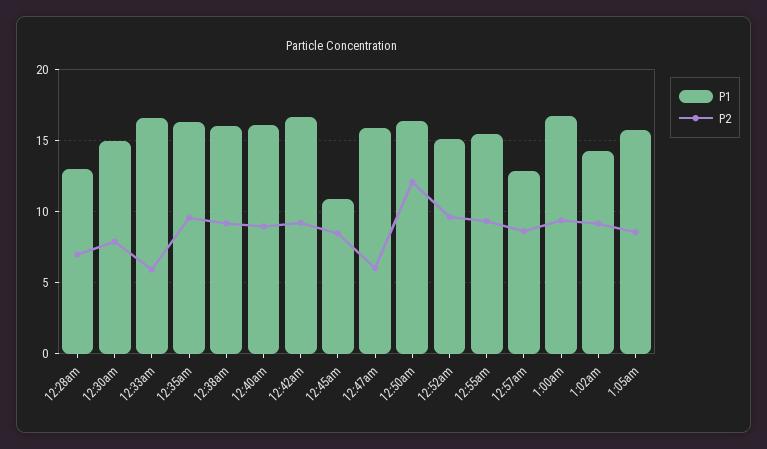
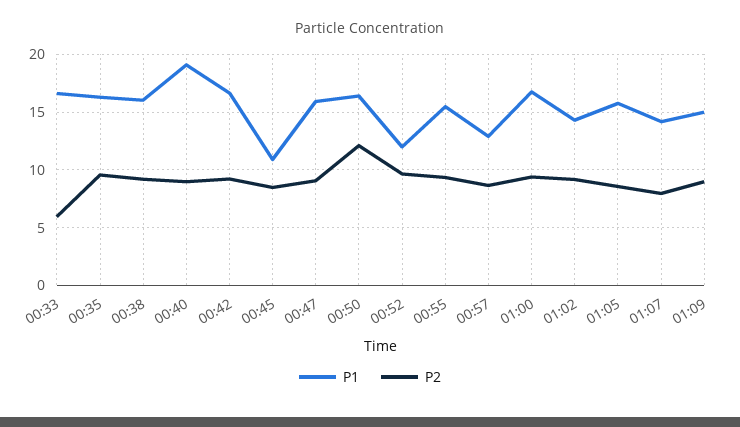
P1, 12:28am: 13 -> none
P2, 12:28am: 7 -> none
P1, 12:30am: 15 -> none
P2, 12:30am: 8 -> none
P1, 12:40am: 16 -> 19
P2, 12:47am: 6 -> 9
P1, 12:52am: 15 -> 12
P1, 01:07: none -> 14
P2, 01:07: none -> 8
P1, 01:09: none -> 15
P2, 01:09: none -> 9

